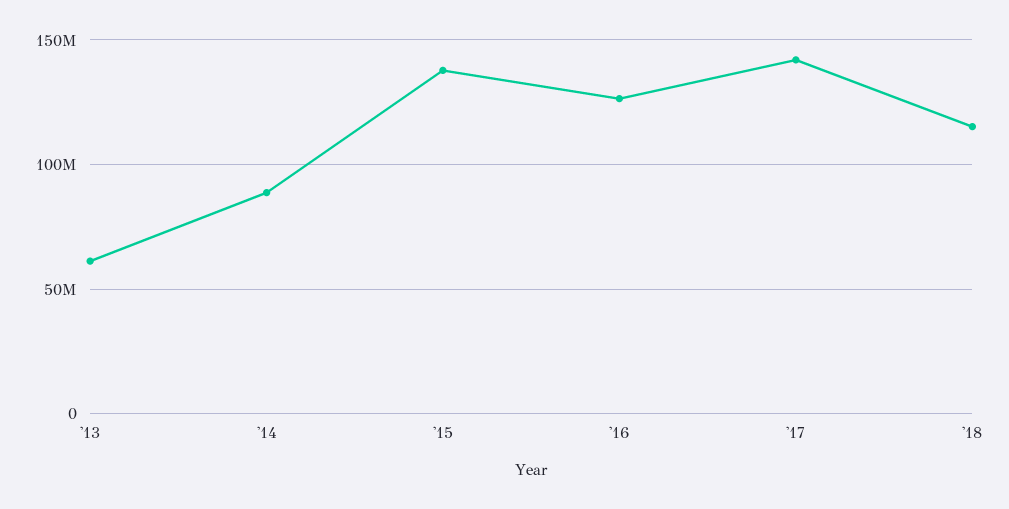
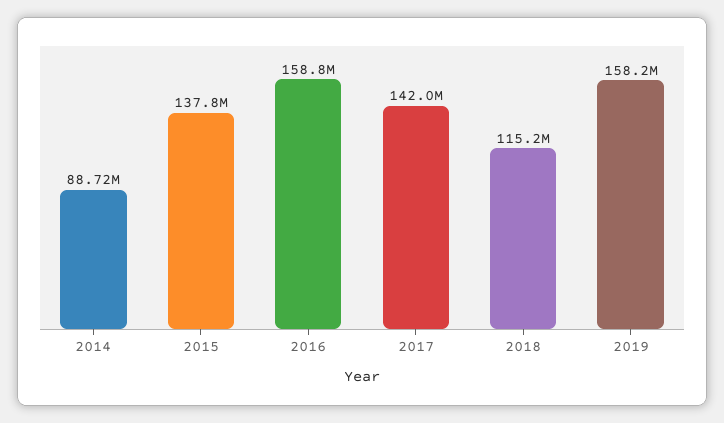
'13: 60000000 -> none
'16: 125000000 -> 158800000
2019: none -> 158200000

